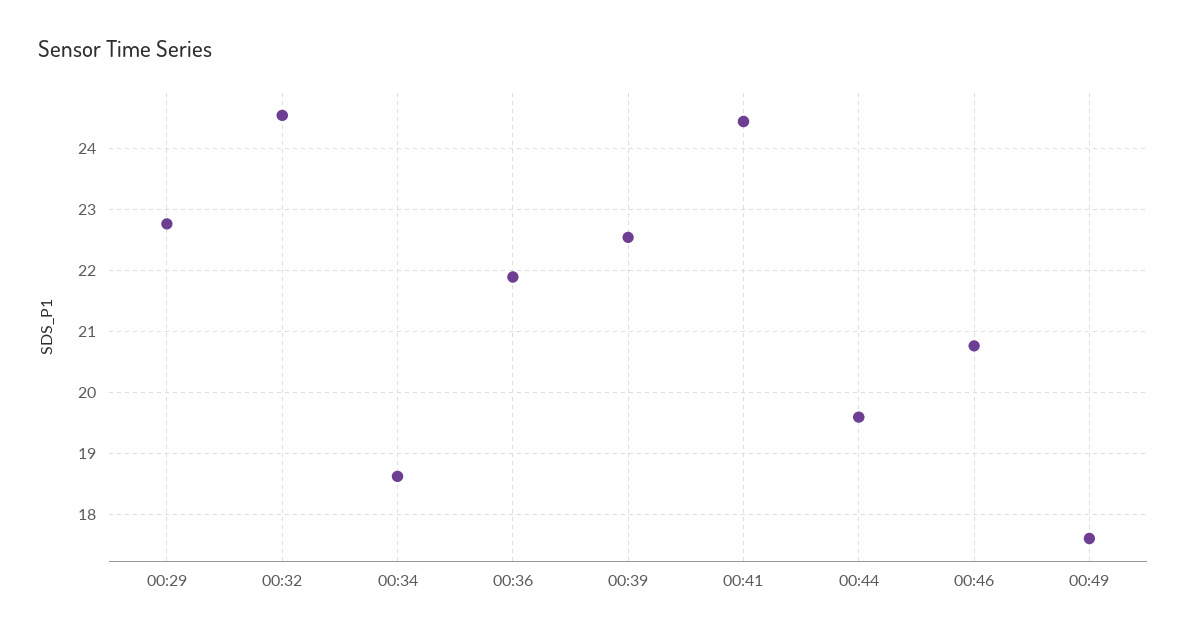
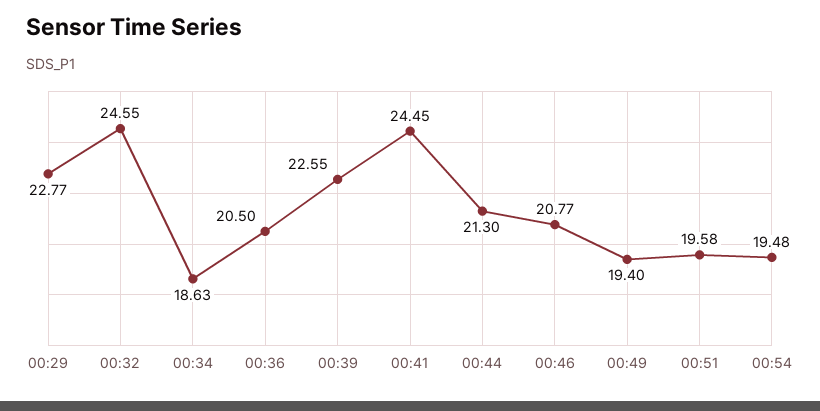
00:36: 21.9 -> 20.5
00:44: 19.6 -> 21.3
00:49: 17.6 -> 19.4
00:51: none -> 19.58
00:54: none -> 19.48

